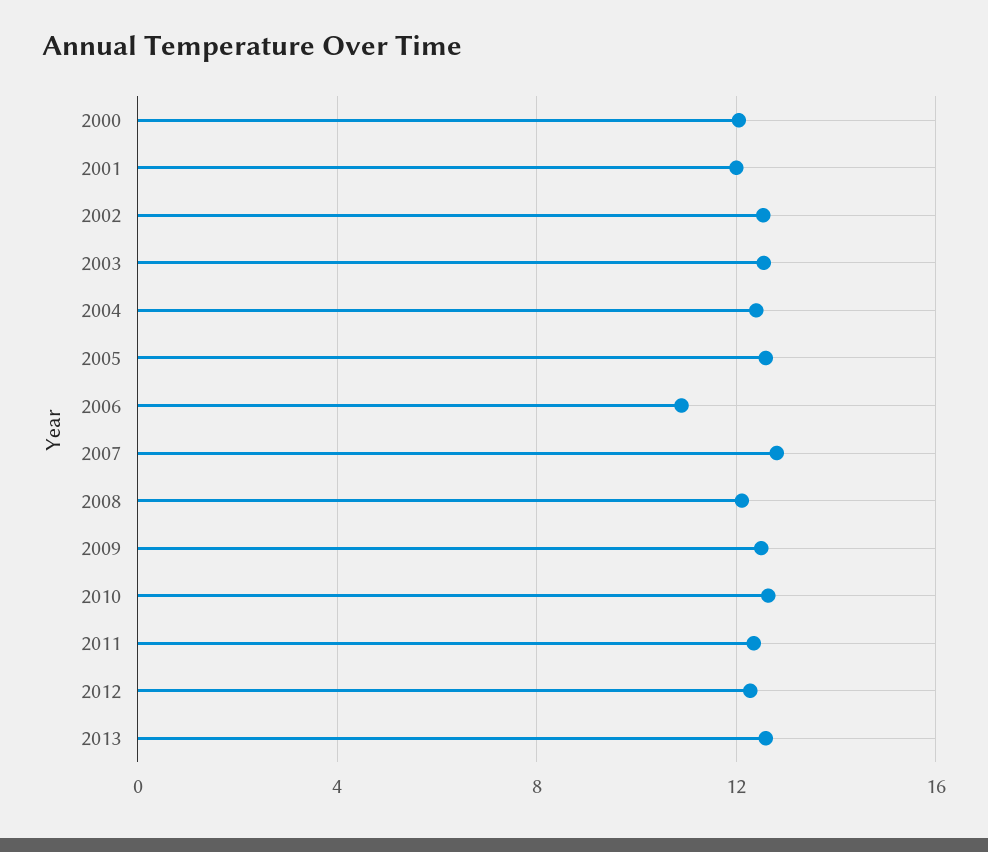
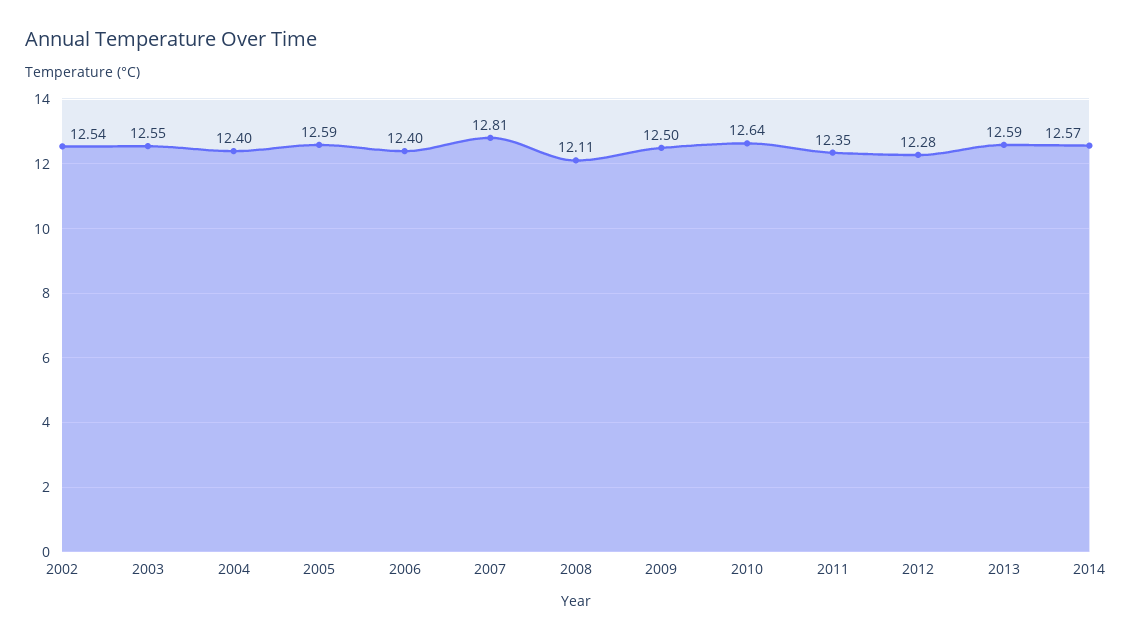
2000: 12 -> none
2001: 12 -> none
2006: 11 -> 12.4
2014: none -> 12.57

